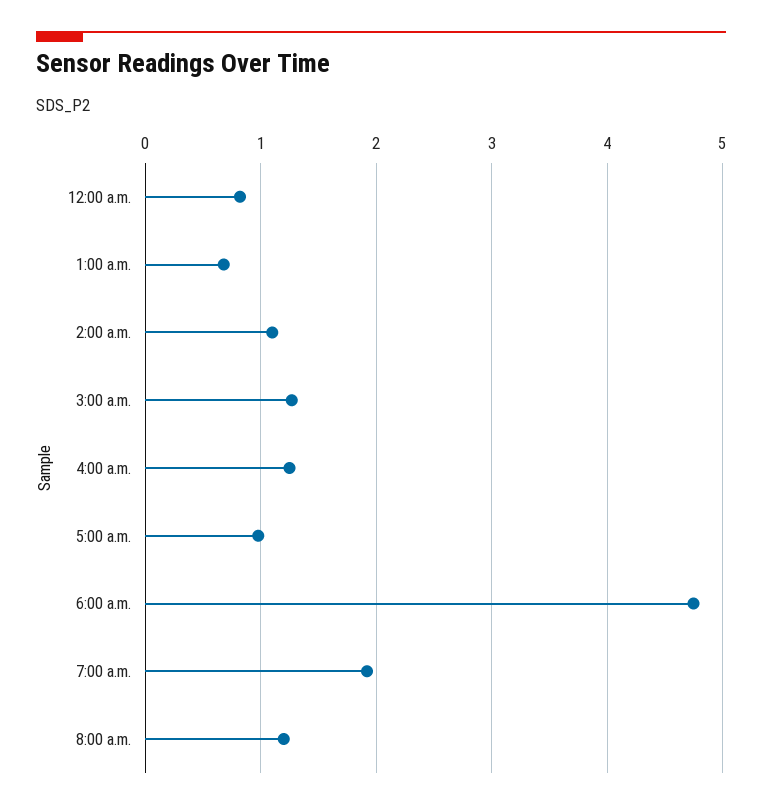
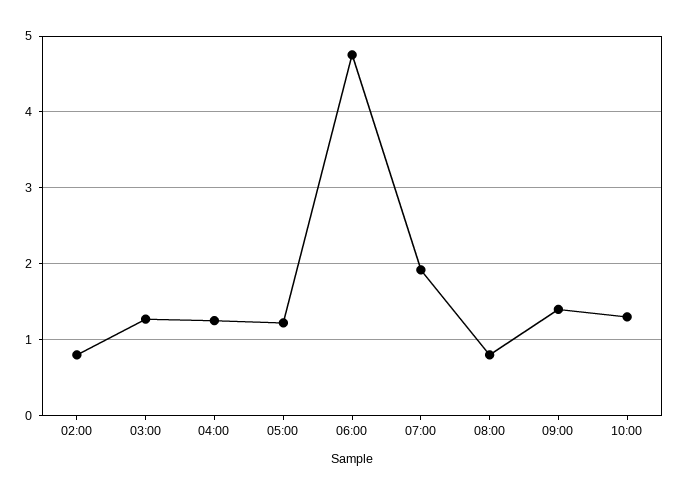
12:00 a.m.: 0.8 -> none
1:00 a.m.: 0.7 -> none
2:00 a.m.: 1.1 -> 0.8
5:00 a.m.: 1 -> 1.2
8:00 a.m.: 1.2 -> 0.8
09:00: none -> 1.4
10:00: none -> 1.3

